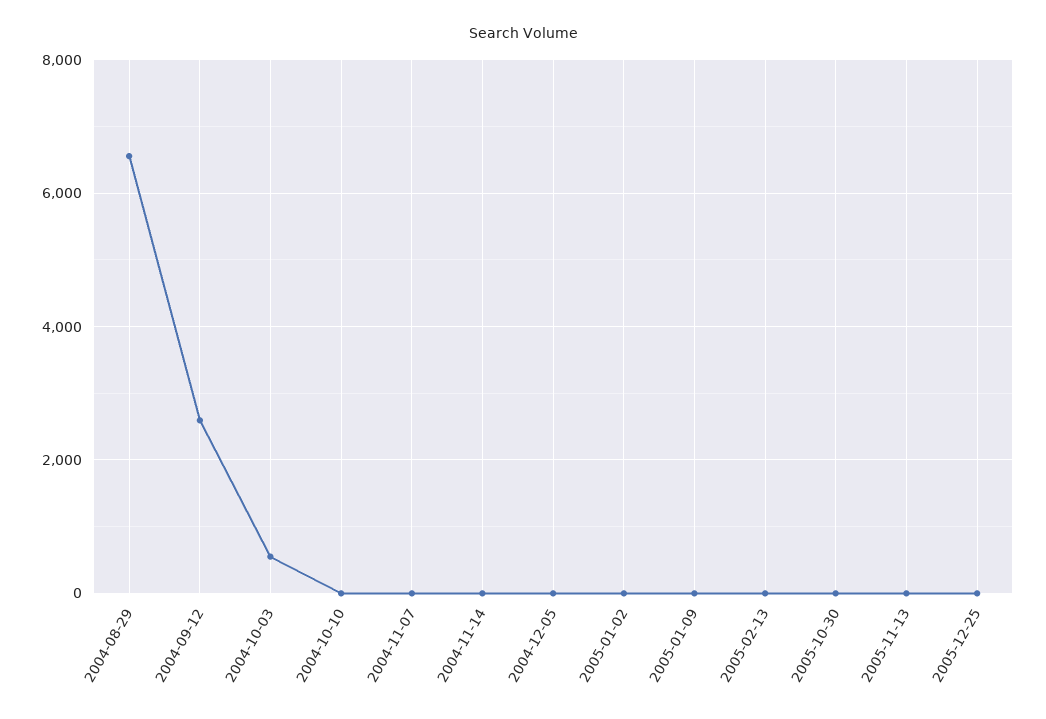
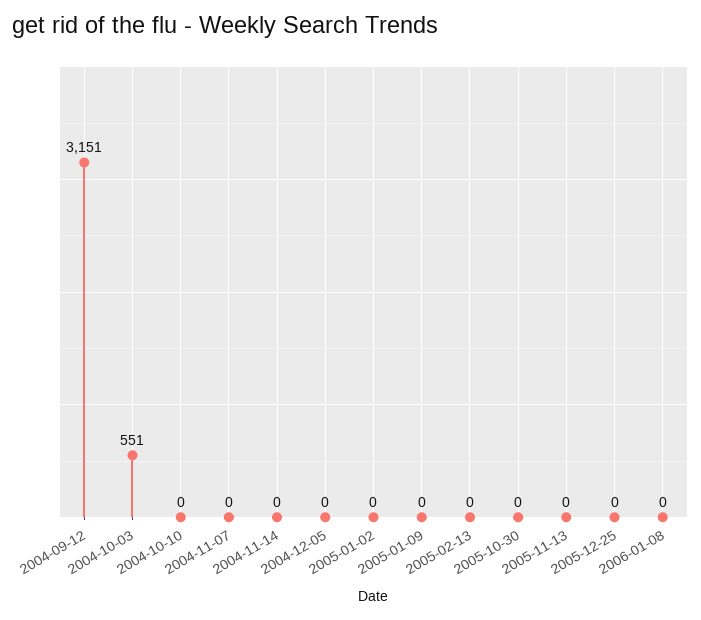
2004-08-29: 6600 -> none
2004-09-12: 2600 -> 3151
2006-01-08: none -> 0

